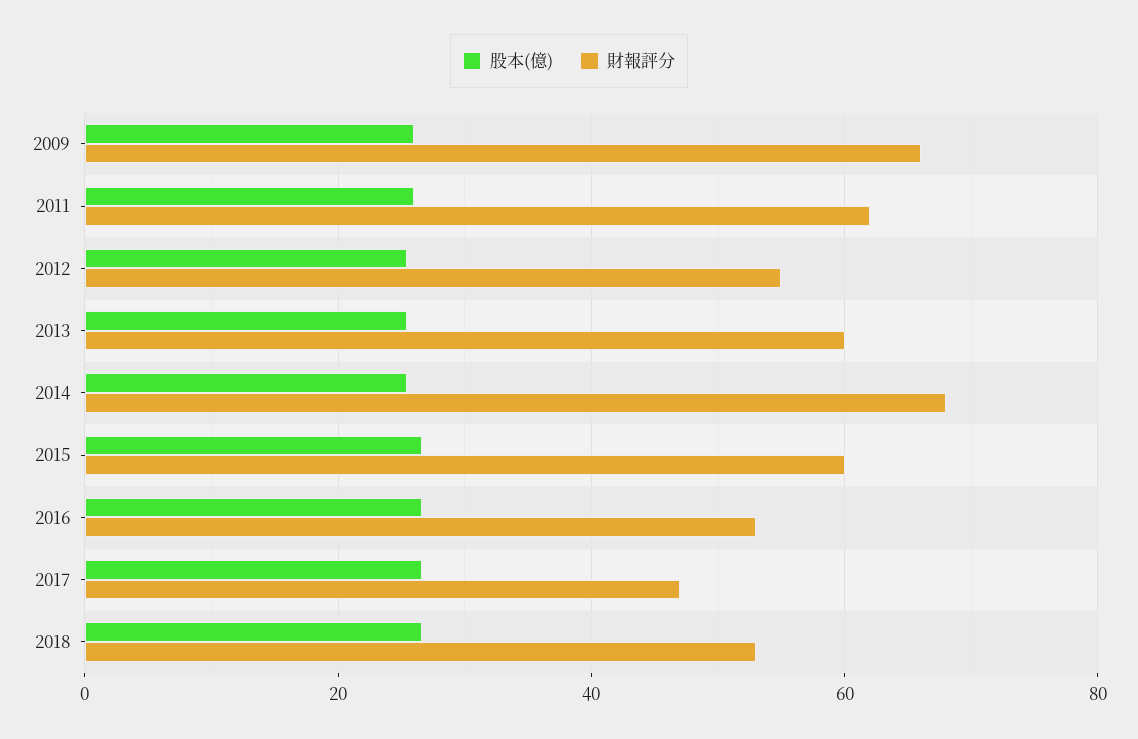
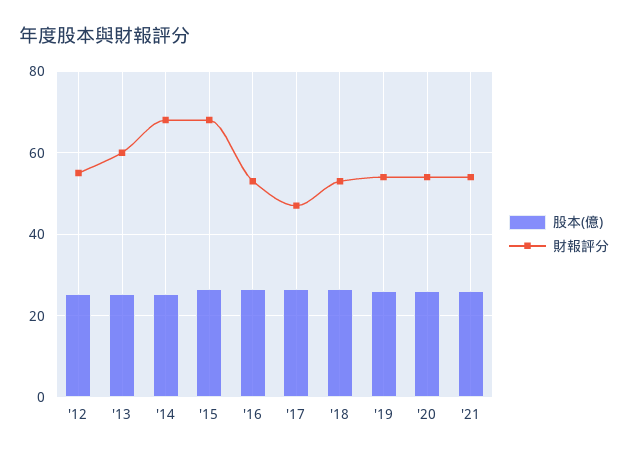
股本(億), 2009: 26 -> none
財報評分, 2009: 66 -> none
股本(億), 2011: 26 -> none
財報評分, 2011: 62 -> none
財報評分, 2015: 60 -> 68
股本(億), '19: none -> 26
財報評分, '19: none -> 54
股本(億), '20: none -> 26
財報評分, '20: none -> 54
股本(億), '21: none -> 26
財報評分, '21: none -> 54

